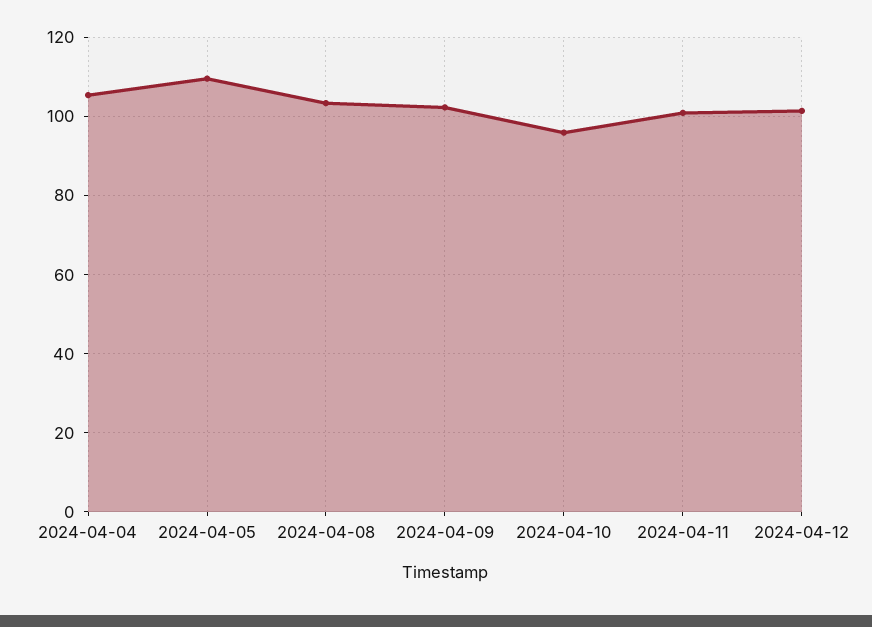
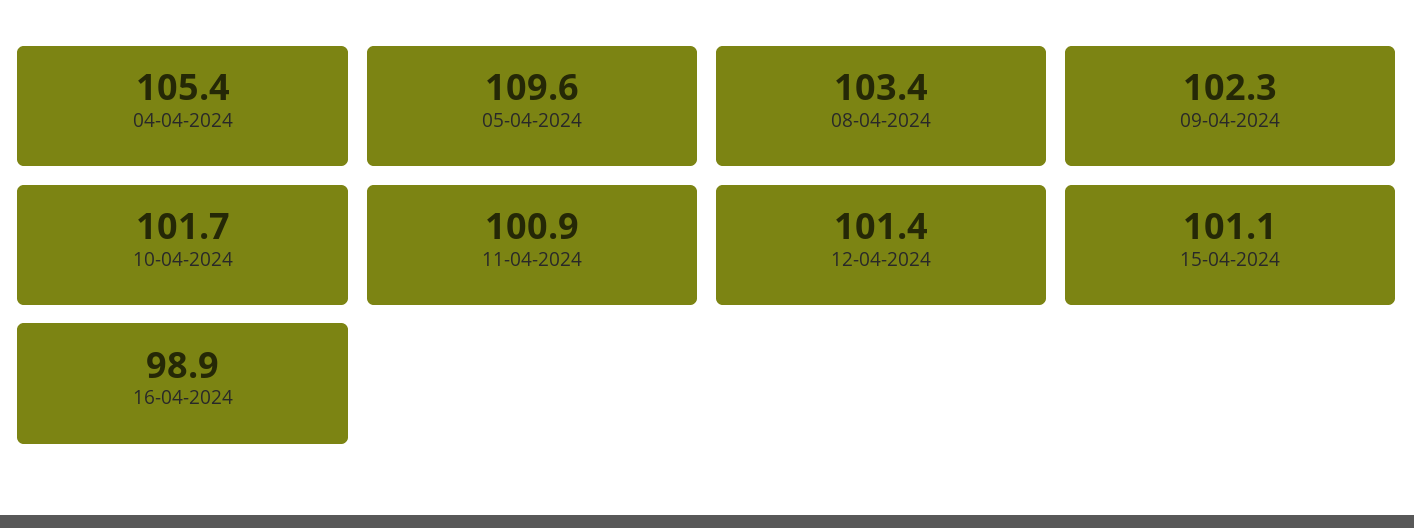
2024-04-10: 96 -> 101.7
15-04-2024: none -> 101.1
16-04-2024: none -> 98.9

